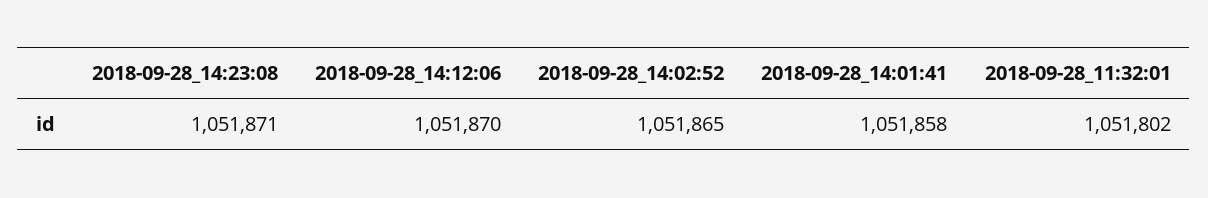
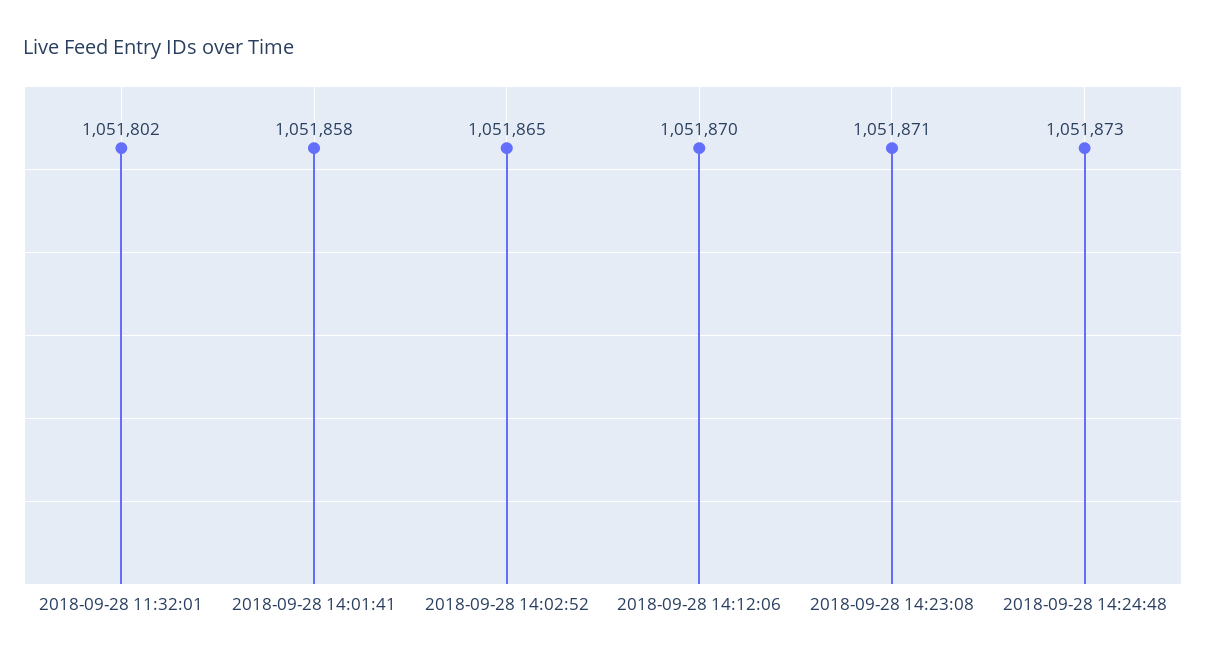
2018-09-28 14:24:48: none -> 1051873

